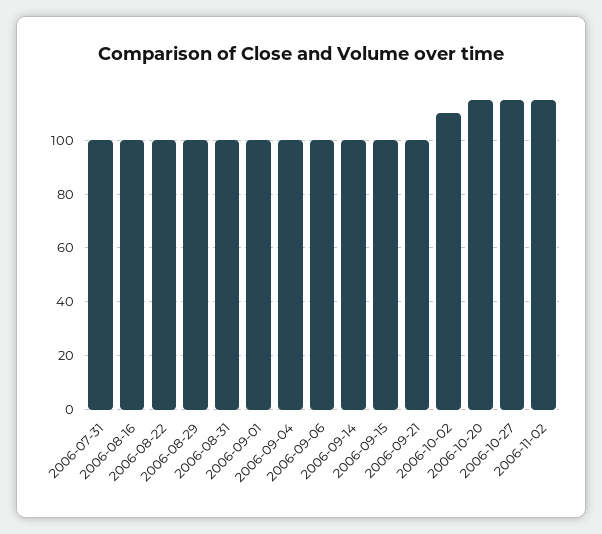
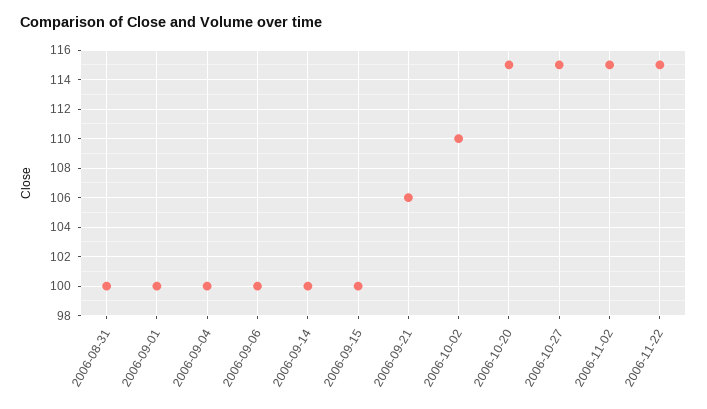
2006-07-31: 100 -> none
2006-08-16: 100 -> none
2006-08-22: 100 -> none
2006-08-29: 100 -> none
2006-09-21: 100 -> 106
2006-11-22: none -> 115

